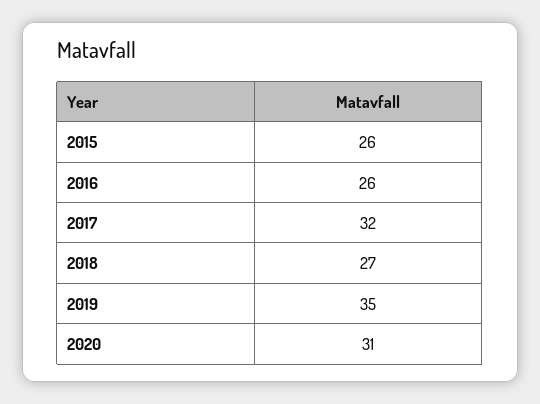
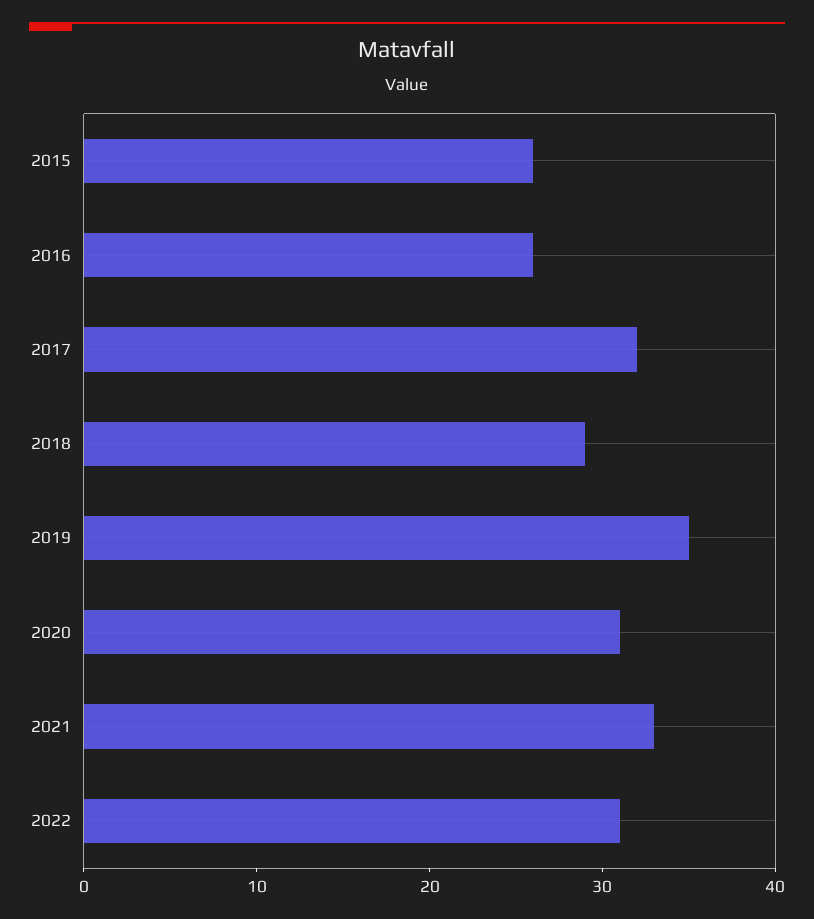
2018: 27 -> 29
2021: none -> 33
2022: none -> 31

